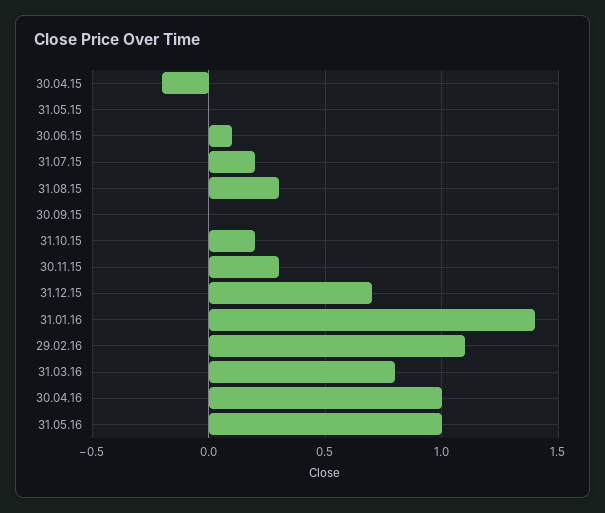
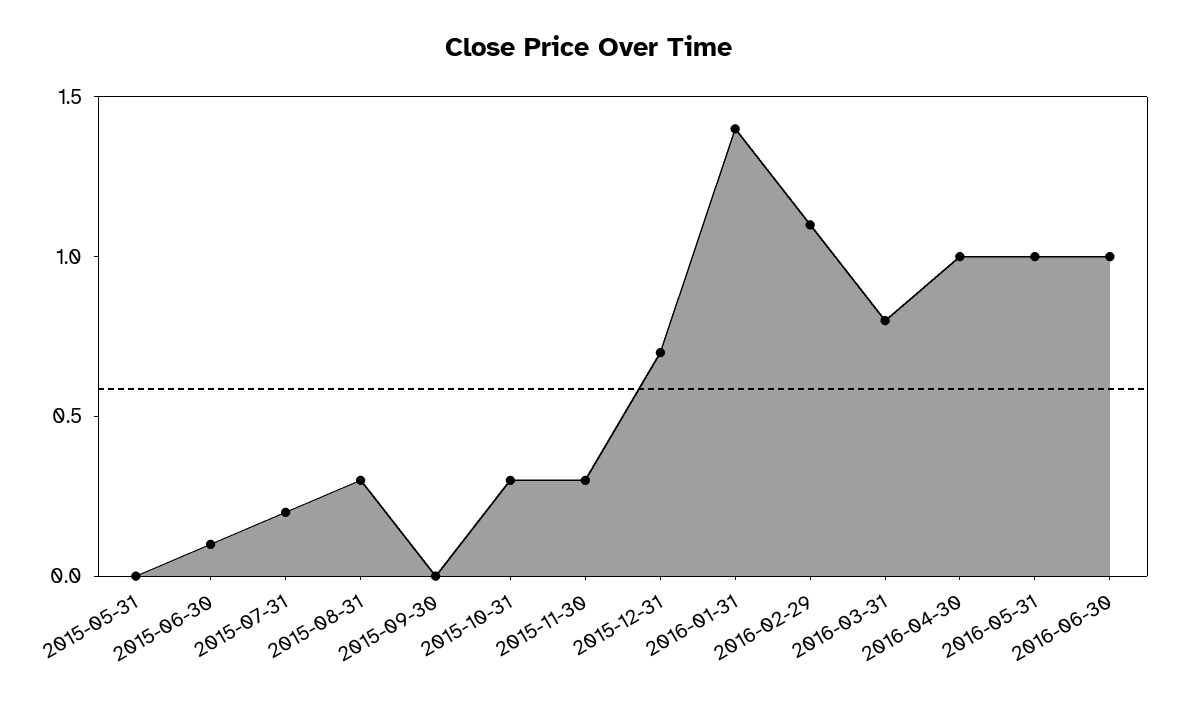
30.04.15: -0.2 -> none
31.10.15: 0.2 -> 0.3
2016-06-30: none -> 1

